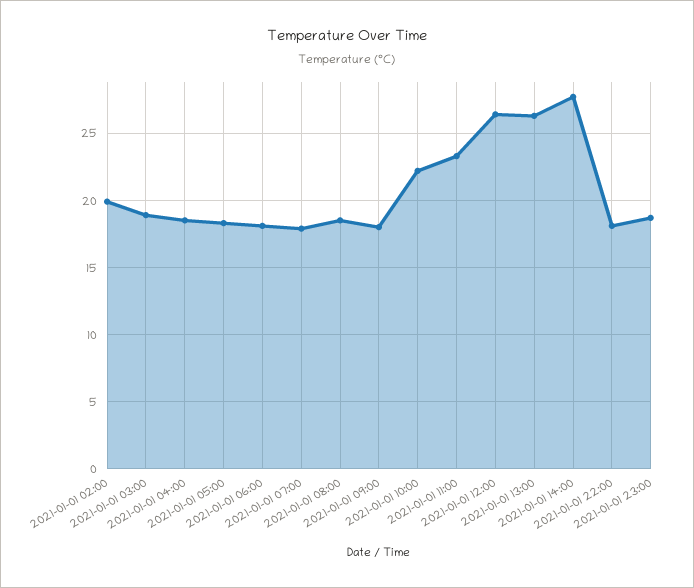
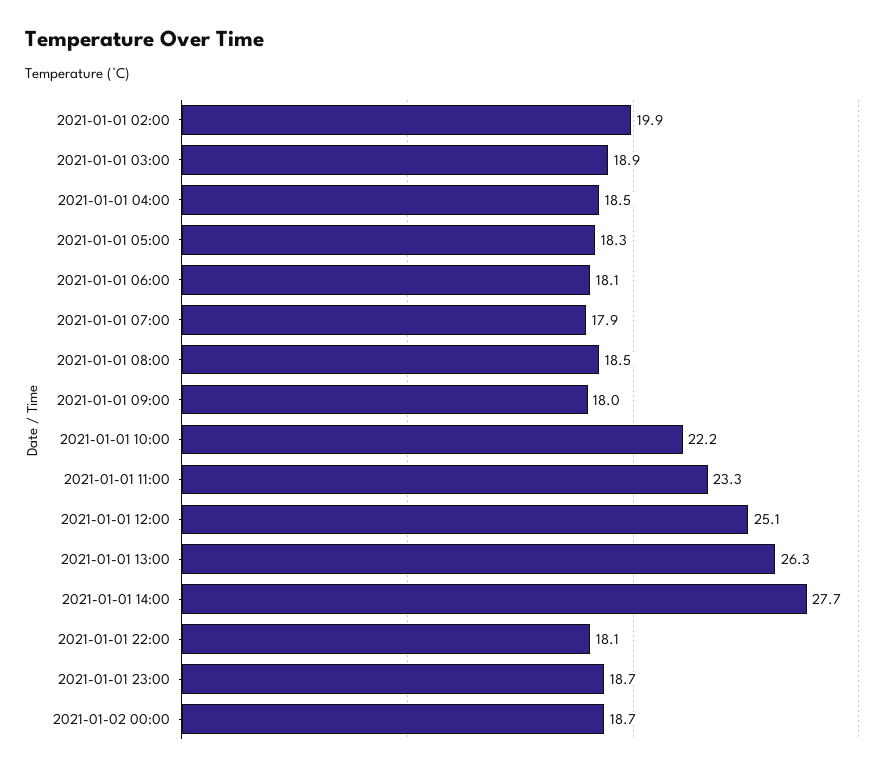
2021-01-01 12:00: 26.5 -> 25.1
2021-01-02 00:00: none -> 18.7

